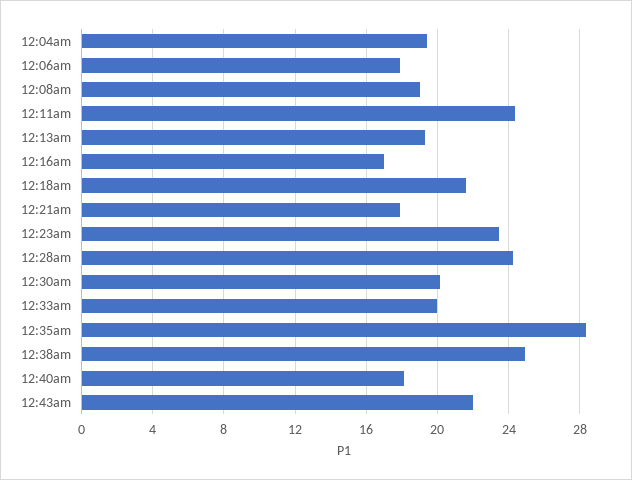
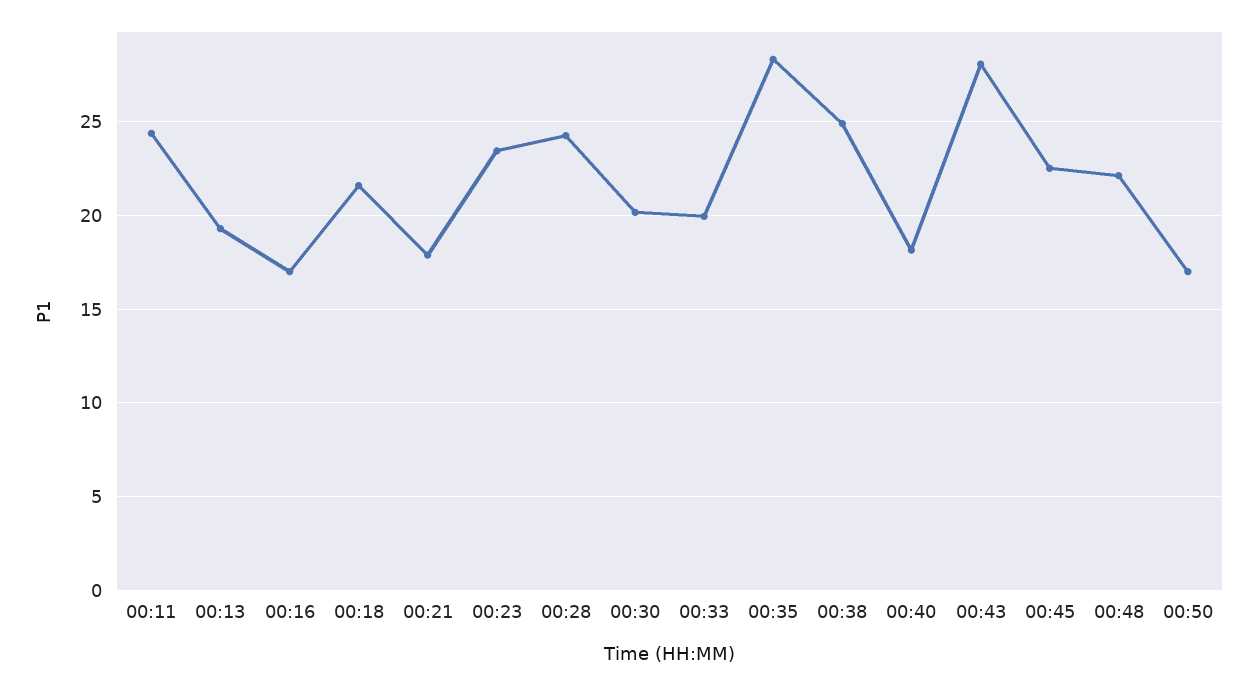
12:04am: 19.5 -> none
12:06am: 18 -> none
12:08am: 19 -> none
12:43am: 22 -> 28
00:45: none -> 22.5
00:48: none -> 22
00:50: none -> 17

